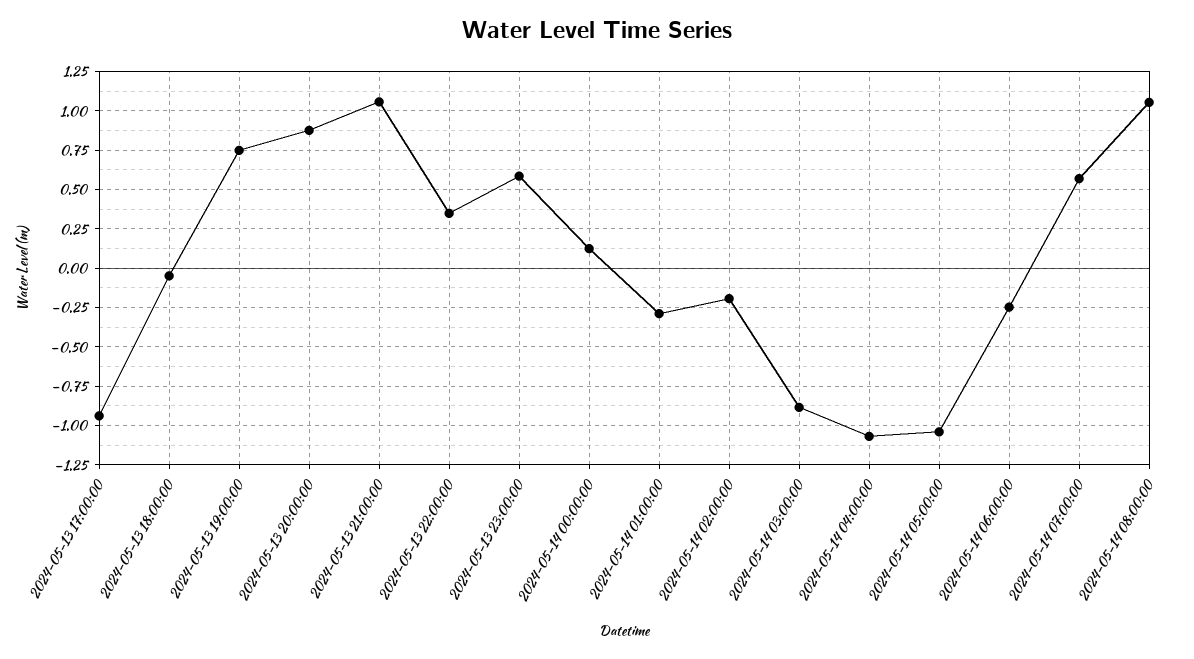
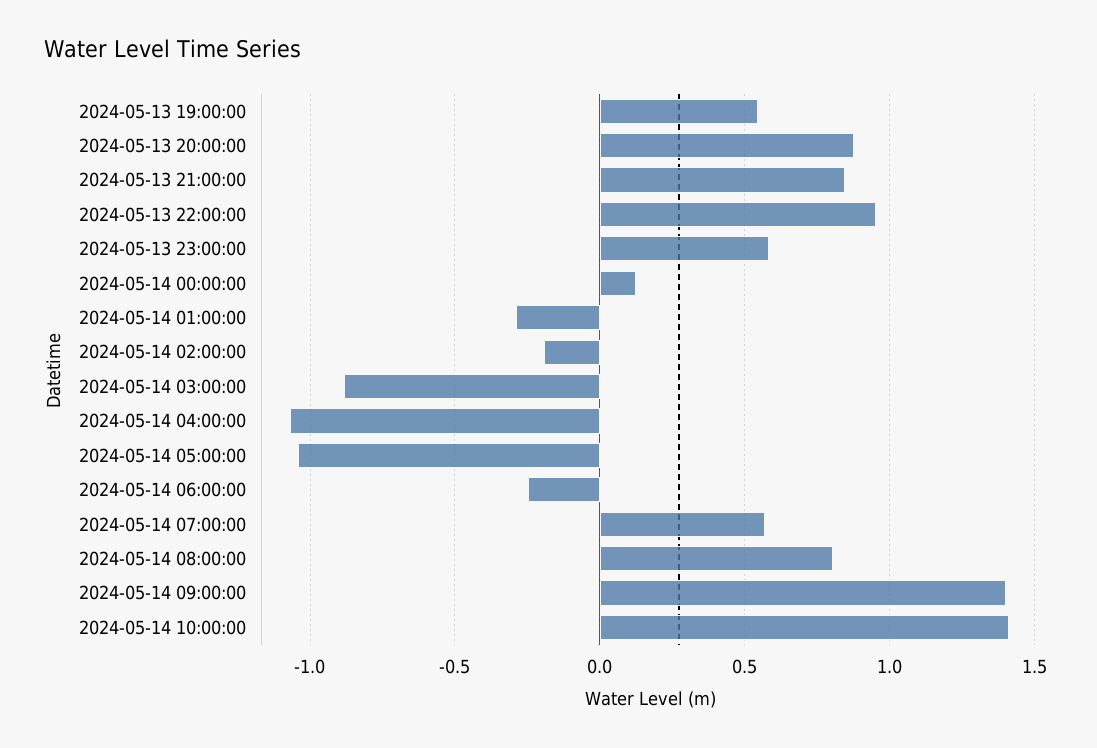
2024-05-13 17:00:00: -0.95 -> none
2024-05-13 18:00:00: -0.05 -> none
2024-05-13 19:00:00: 0.75 -> 0.55
2024-05-13 21:00:00: 1.05 -> 0.85
2024-05-13 22:00:00: 0.35 -> 0.95
2024-05-14 08:00:00: 1.05 -> 0.8
2024-05-14 09:00:00: none -> 1.4
2024-05-14 10:00:00: none -> 1.4

